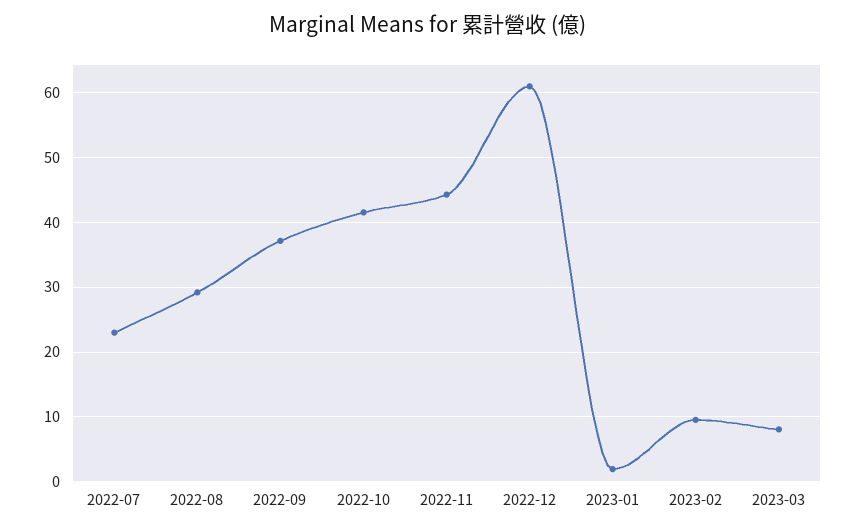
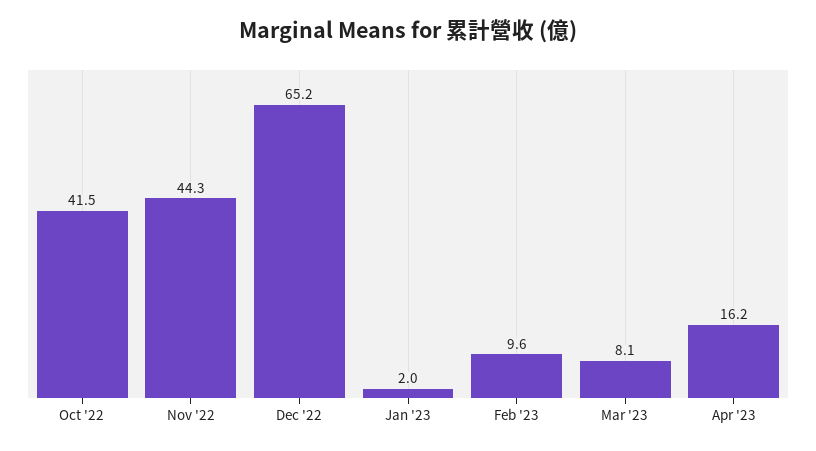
2022-07: 23 -> none
2022-08: 29 -> none
2022-09: 37 -> none
2022-12: 61 -> 65.2
Apr '23: none -> 16.2

